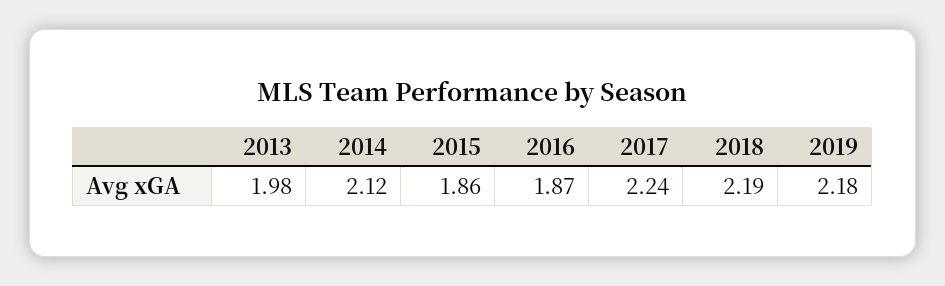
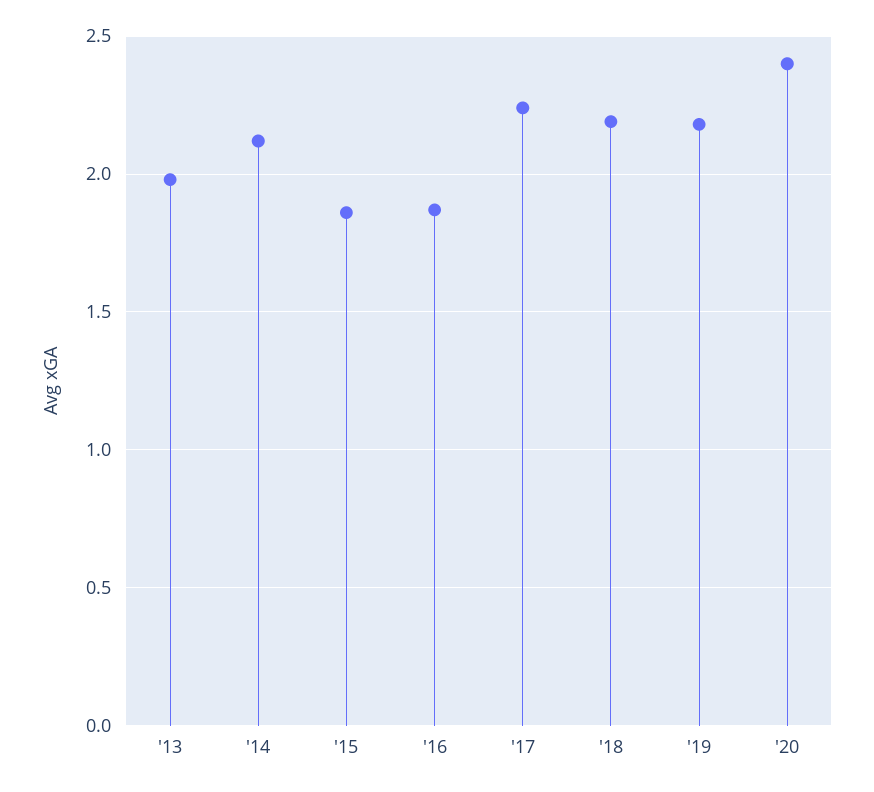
'20: none -> 2.4

